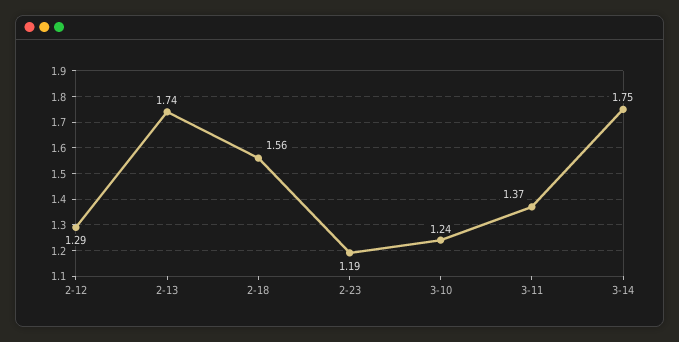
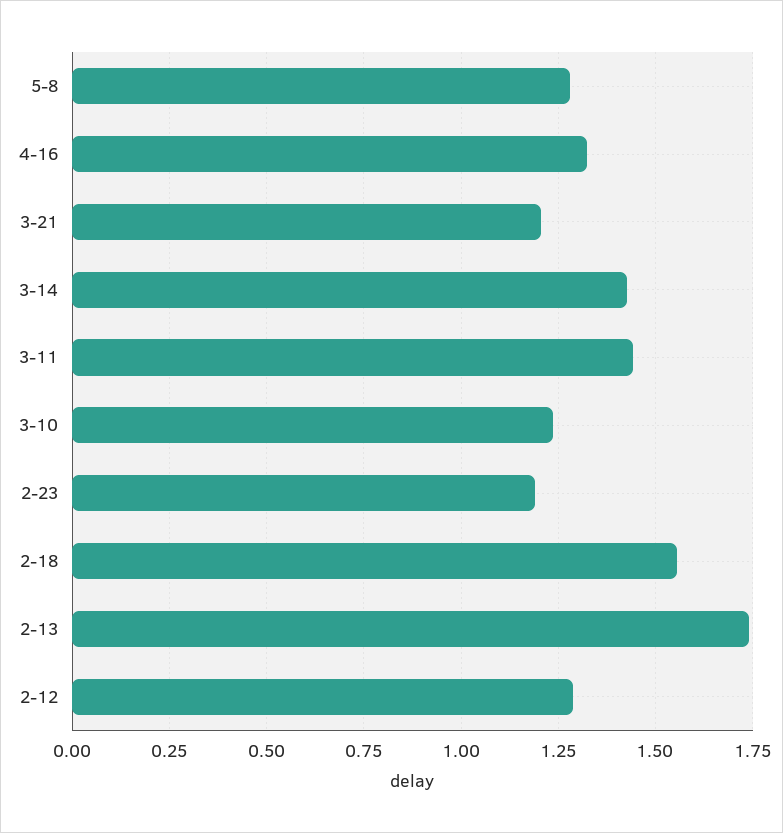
3-11: 1.37 -> 1.45
3-14: 1.75 -> 1.425
5-8: none -> 1.275
4-16: none -> 1.325
3-21: none -> 1.2

